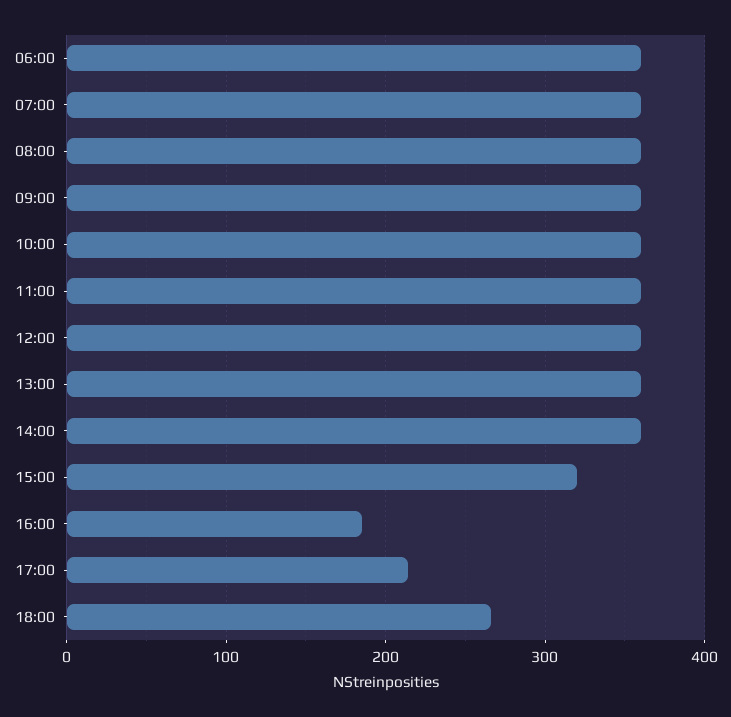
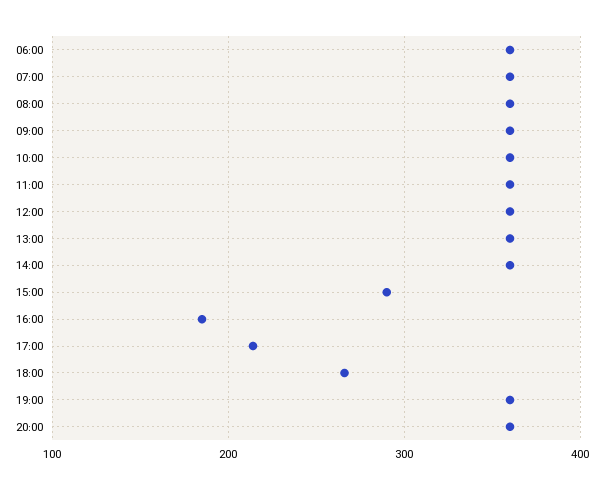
15:00: 320 -> 290
19:00: none -> 360
20:00: none -> 360

